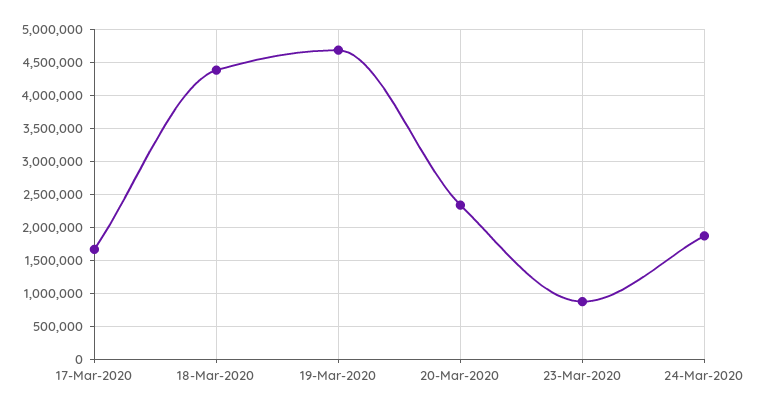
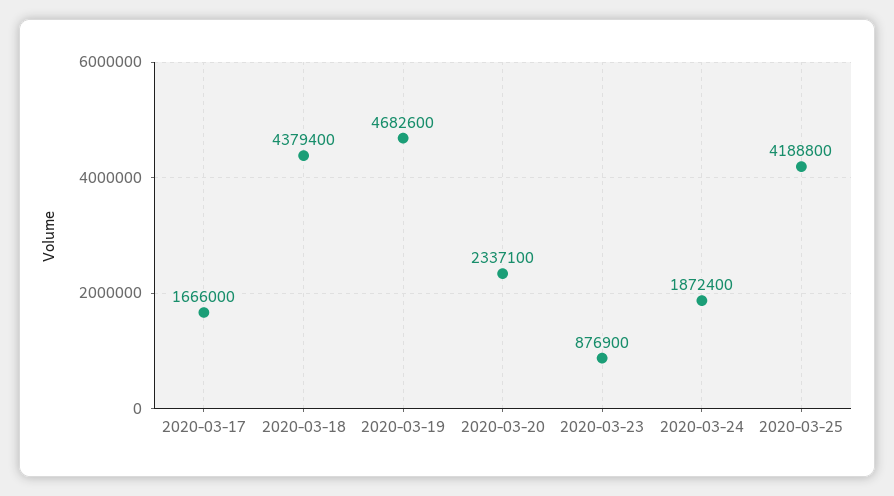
2020-03-25: none -> 4188800

